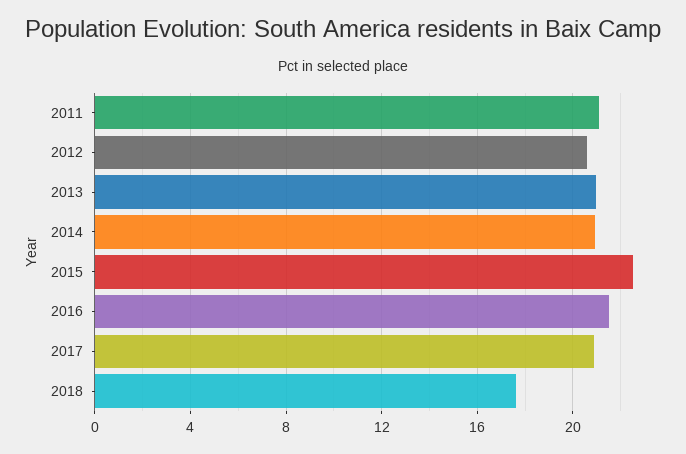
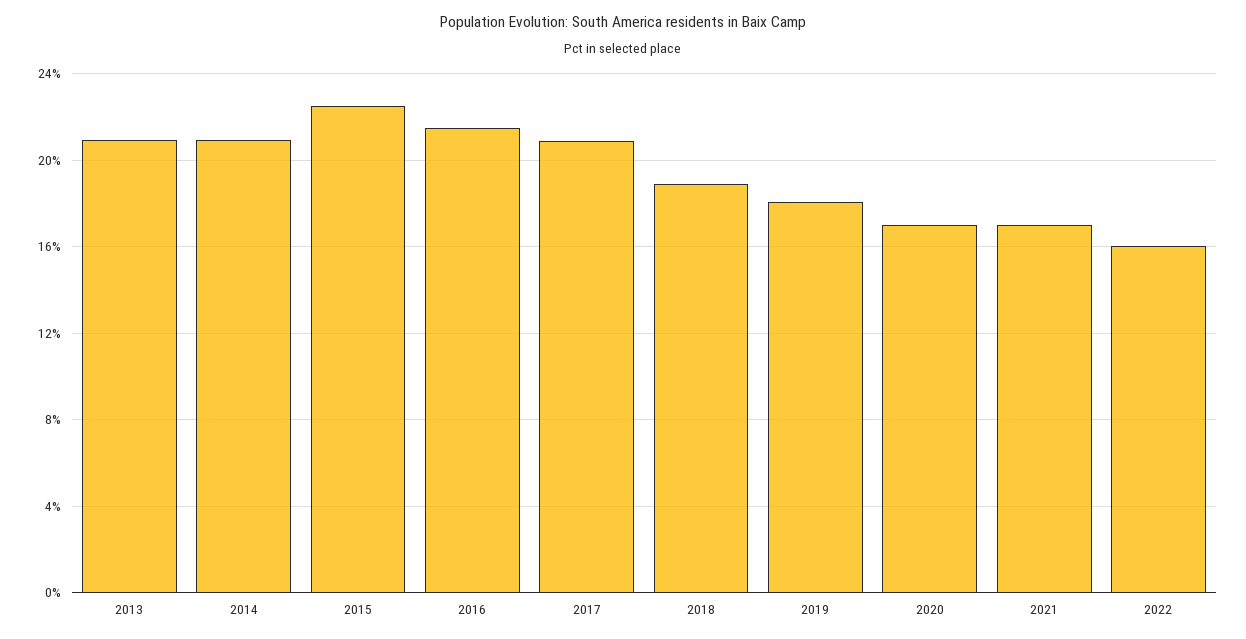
2011: 21 -> none
2012: 20.5 -> none
2018: 17.5 -> 19
2019: none -> 18
2020: none -> 17
2021: none -> 17
2022: none -> 16

